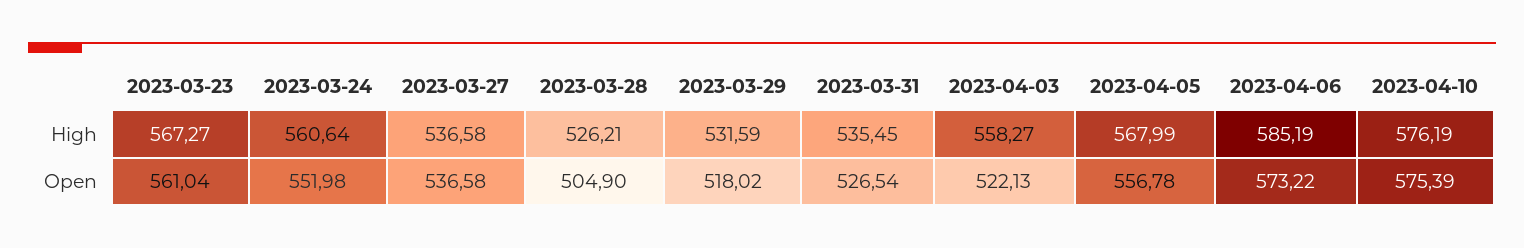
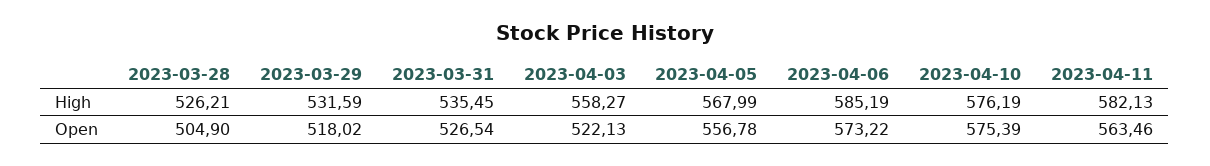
2023-03-23, High: 567.27 -> none
2023-03-24, High: 560.64 -> none
2023-03-27, High: 536.58 -> none
2023-03-23, Open: 561.04 -> none
2023-03-24, Open: 551.98 -> none
2023-03-27, Open: 536.58 -> none
2023-04-11, High: none -> 582.13
2023-04-11, Open: none -> 563.46

